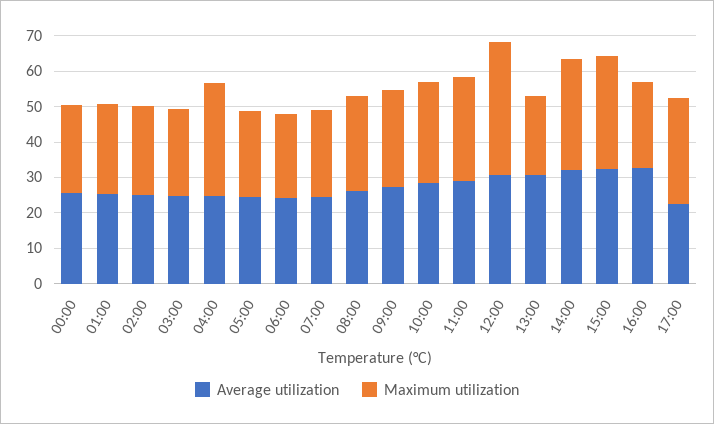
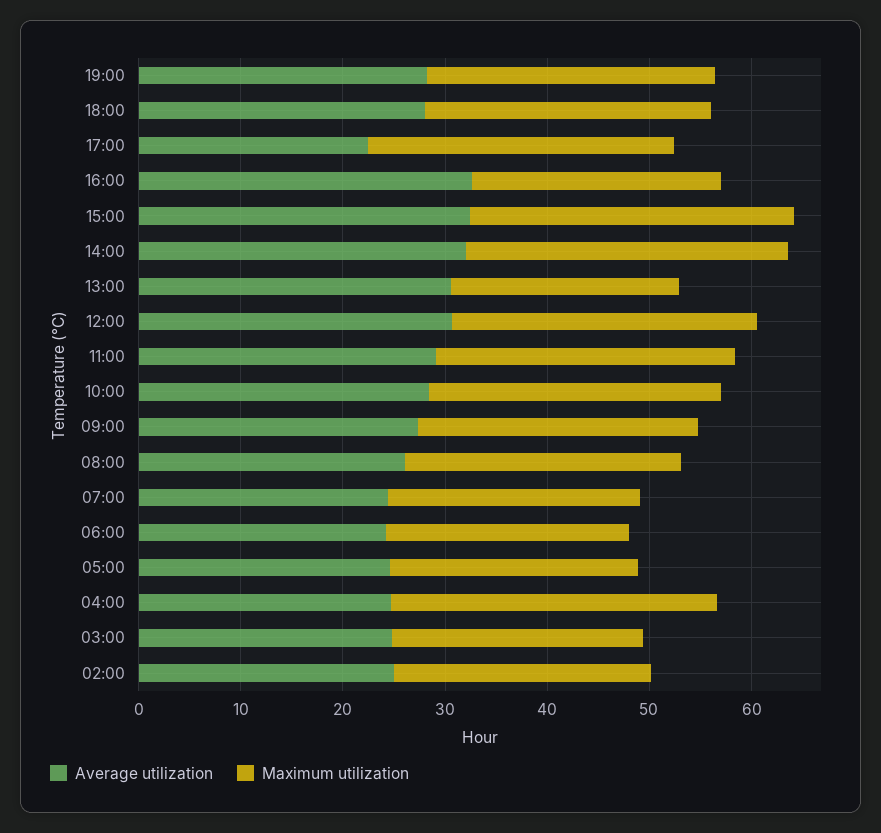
Average utilization, 00:00: 25 -> none
Maximum utilization, 00:00: 25 -> none
Average utilization, 01:00: 25 -> none
Maximum utilization, 01:00: 25 -> none
Maximum utilization, 12:00: 37.5 -> 30
Average utilization, 19:00: none -> 28
Maximum utilization, 19:00: none -> 28
Average utilization, 18:00: none -> 28
Maximum utilization, 18:00: none -> 28

